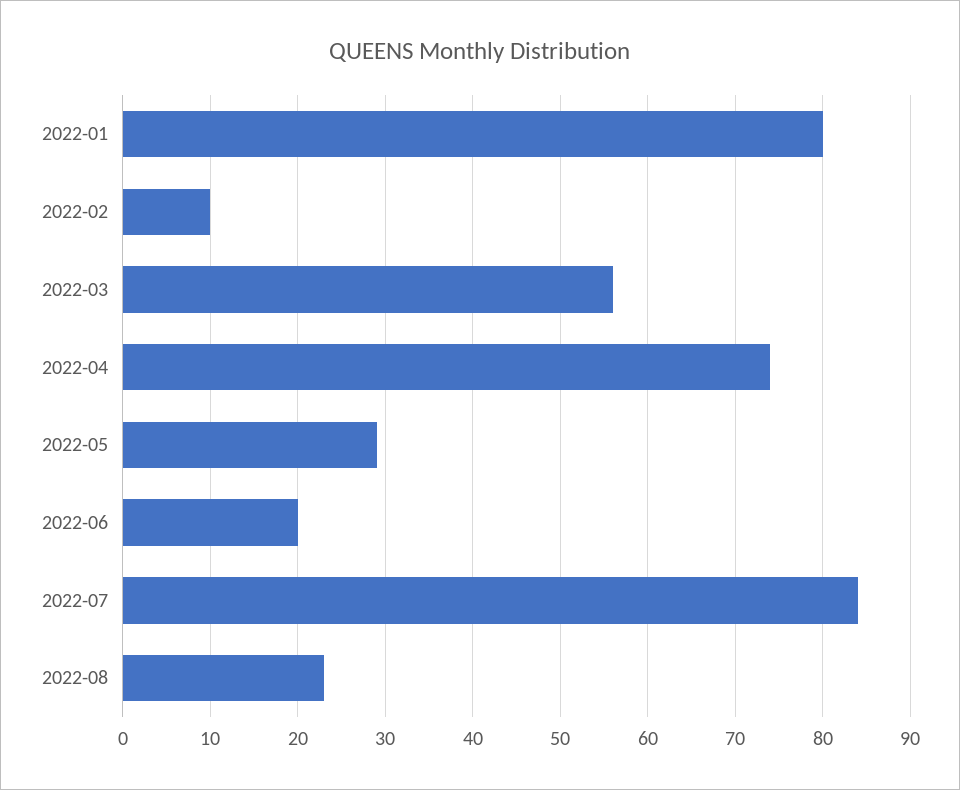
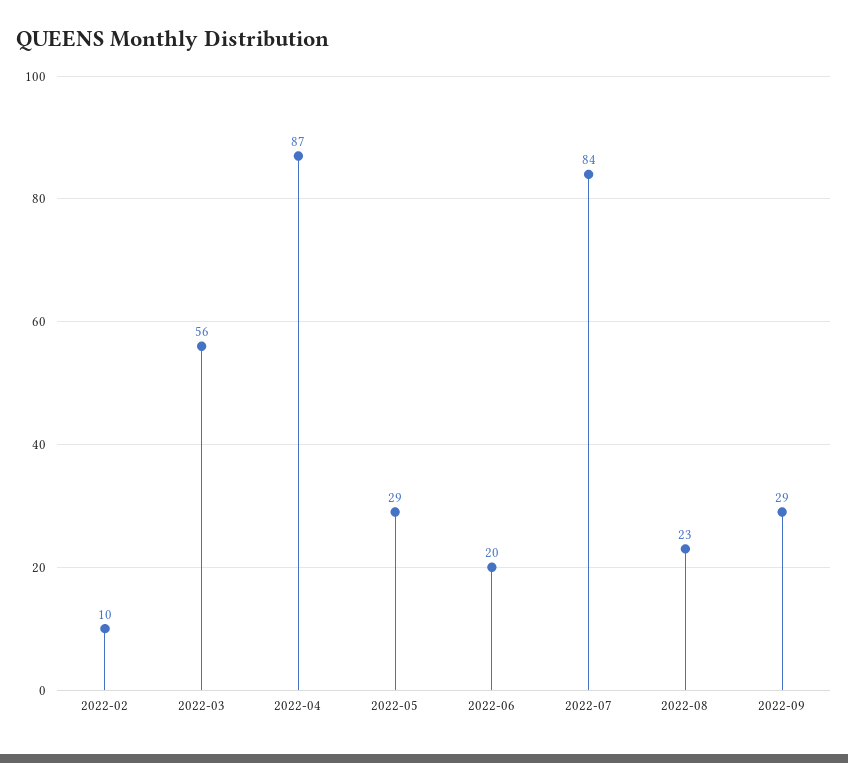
2022-01: 80 -> none
2022-04: 74 -> 87
2022-09: none -> 29

